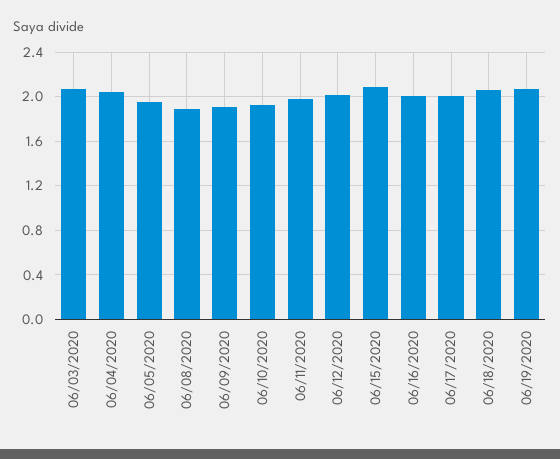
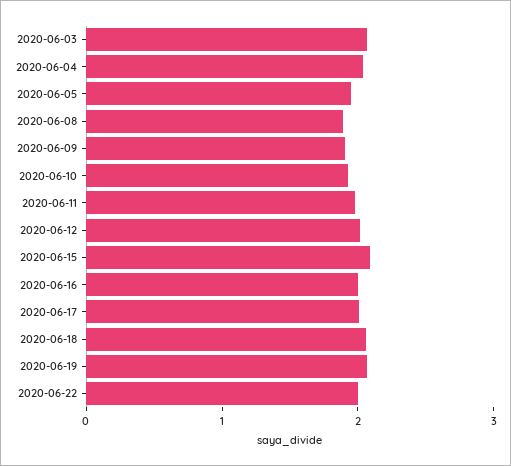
2020-06-22: none -> 2

